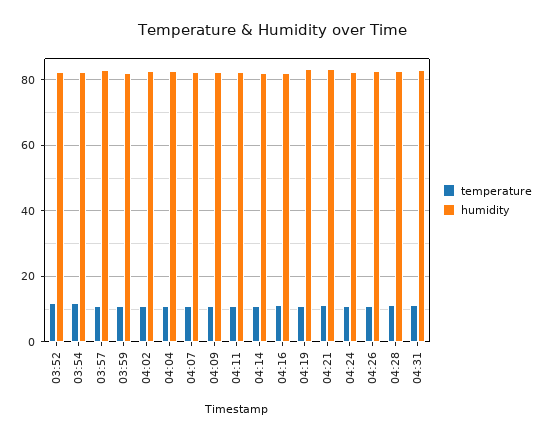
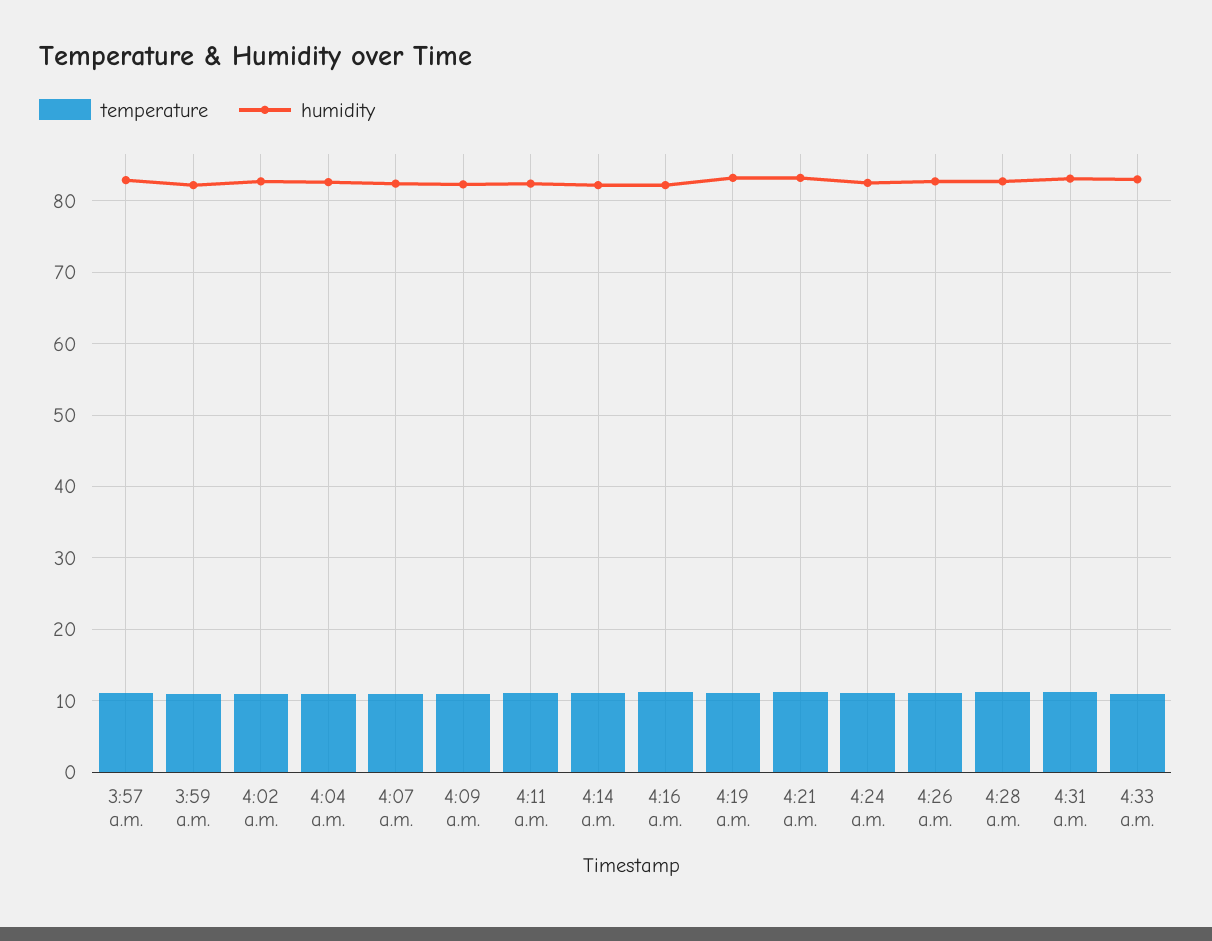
temperature, 03:52: 12 -> none
humidity, 03:52: 82 -> none
temperature, 03:54: 12 -> none
humidity, 03:54: 82 -> none
temperature, 4:33 a.m.: none -> 11
humidity, 4:33 a.m.: none -> 83

